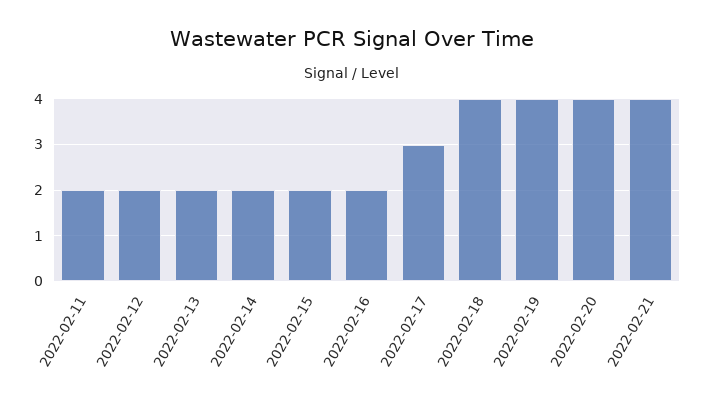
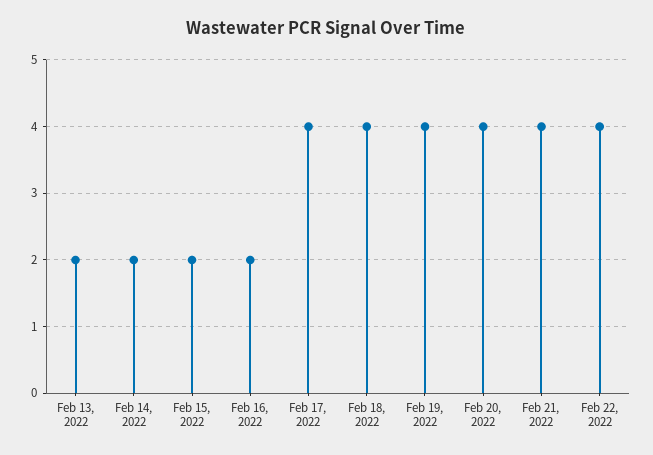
2022-02-11: 2 -> none
2022-02-12: 2 -> none
2022-02-17: 3 -> 4
Feb 22, 2022: none -> 4

